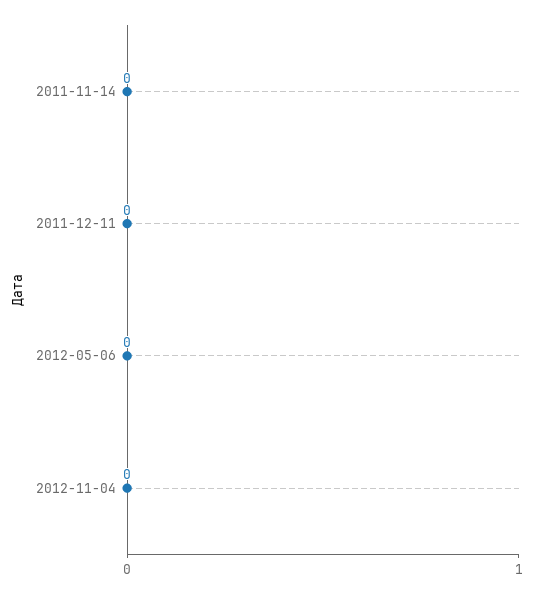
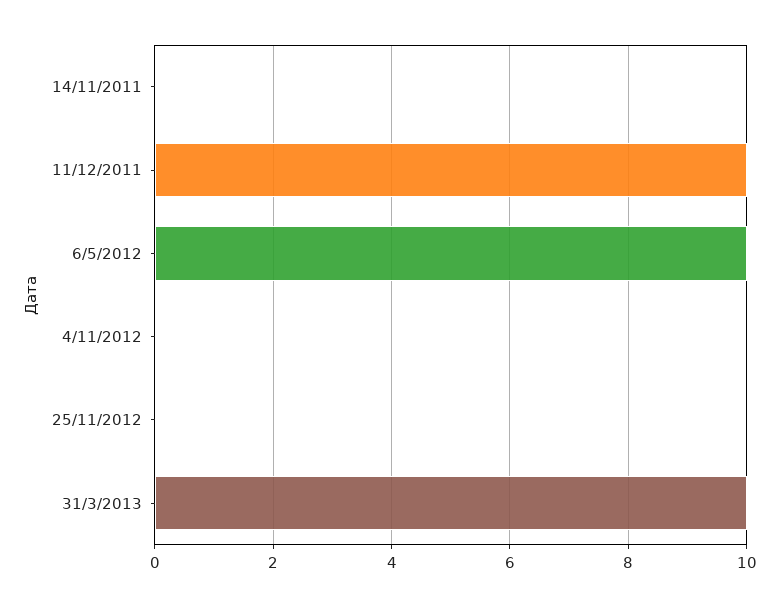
2011-12-11: 0 -> 10
2012-05-06: 0 -> 10
25/11/2012: none -> 0
31/3/2013: none -> 10

